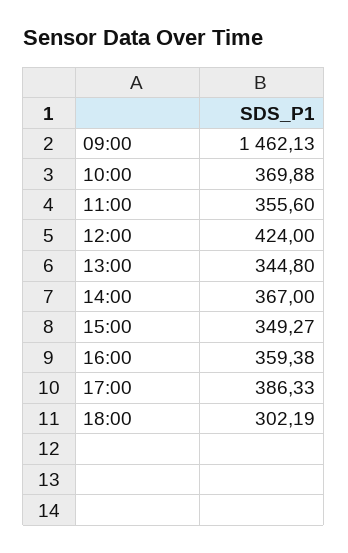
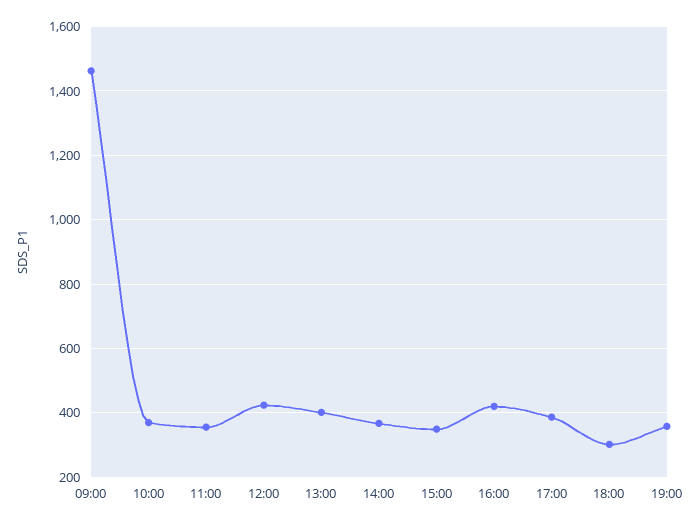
13:00: 344.8 -> 400
16:00: 359.38 -> 420
19:00: none -> 360

